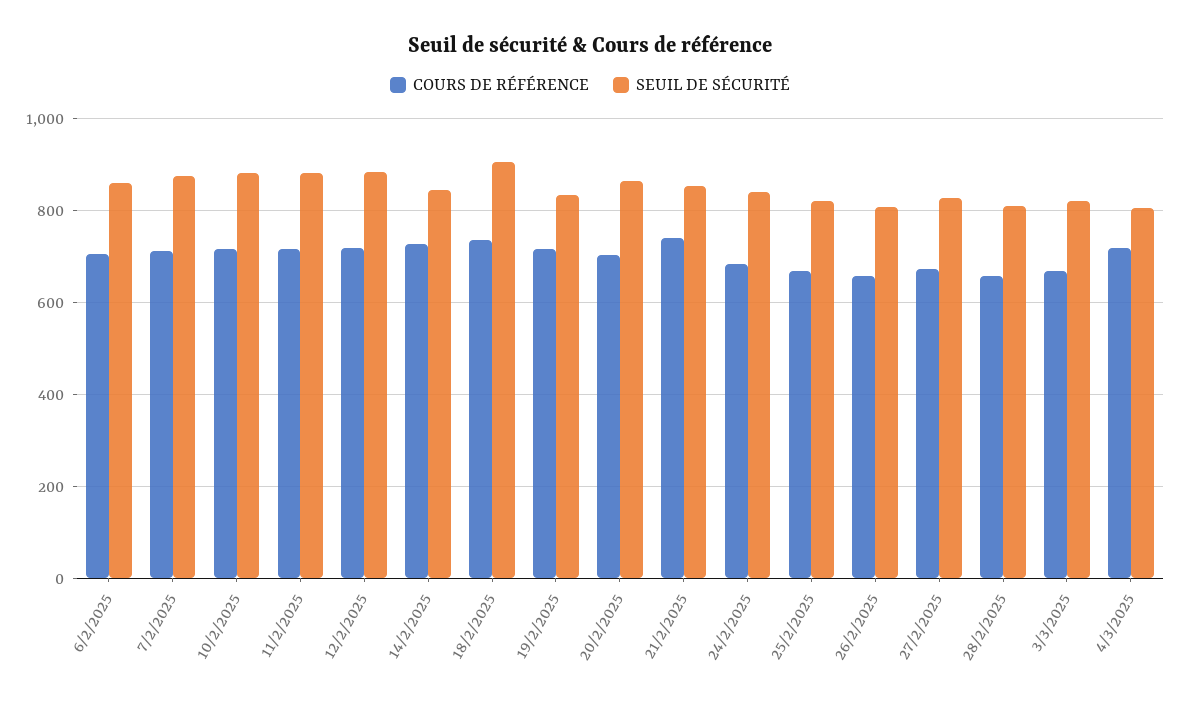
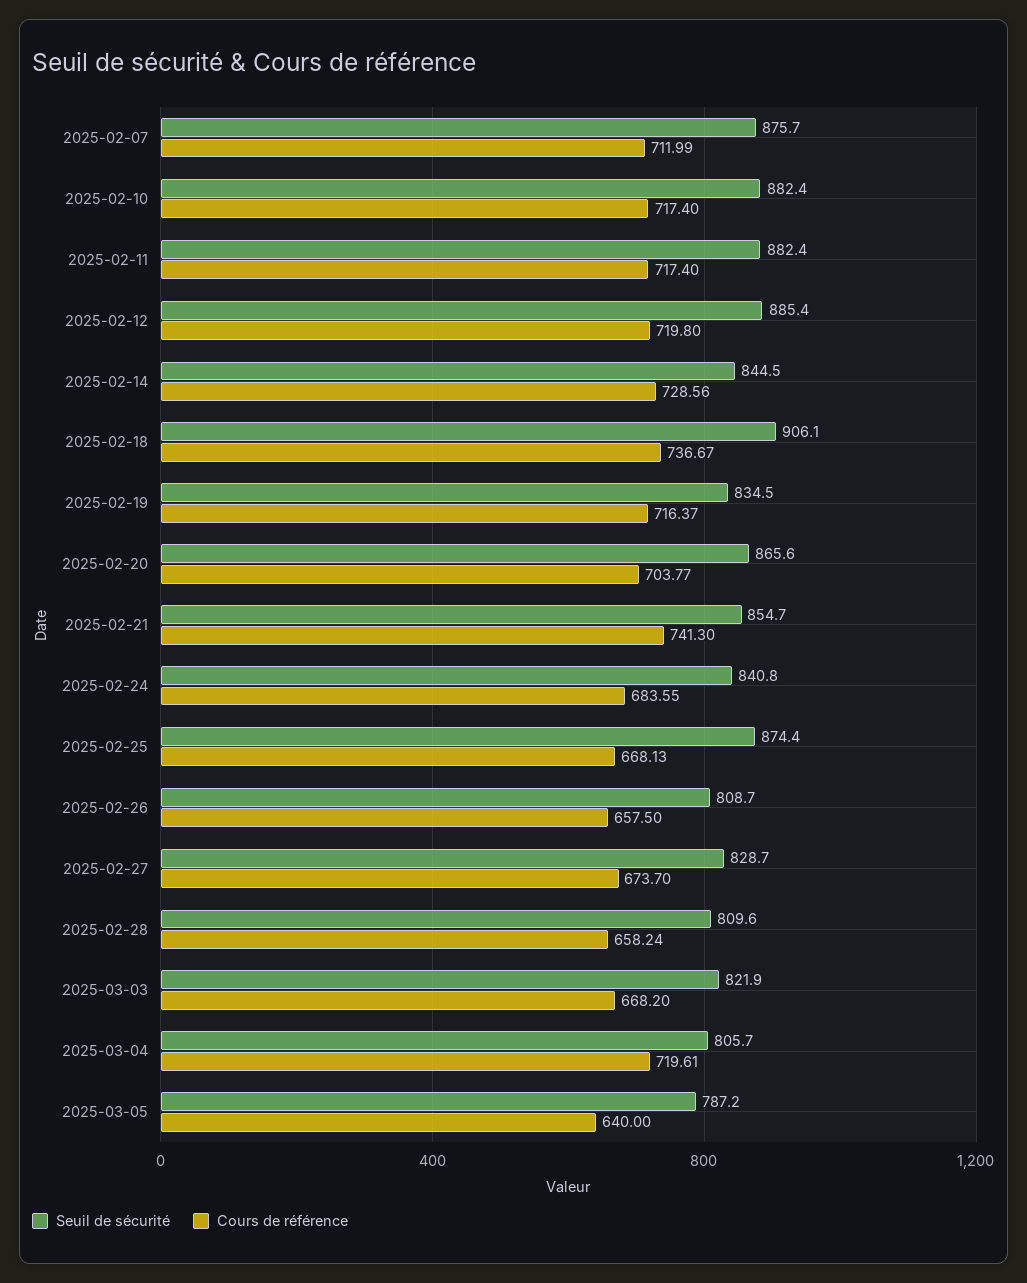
COURS DE RÉFÉRENCE, 6/2/2025: 700 -> none
SEUIL DE SÉCURITÉ, 6/2/2025: 860 -> none
SEUIL DE SÉCURITÉ, 25/2/2025: 820 -> 874.4
SEUIL DE SÉCURITÉ, 2025-03-05: none -> 787.2
COURS DE RÉFÉRENCE, 2025-03-05: none -> 640

